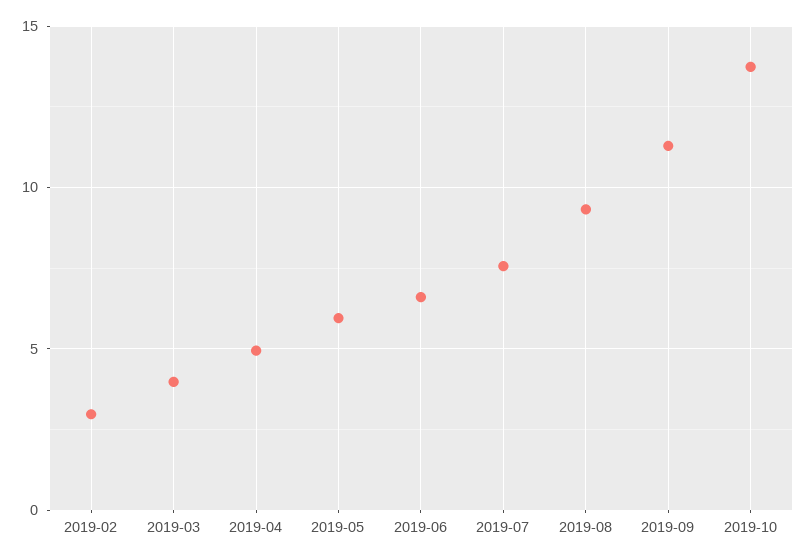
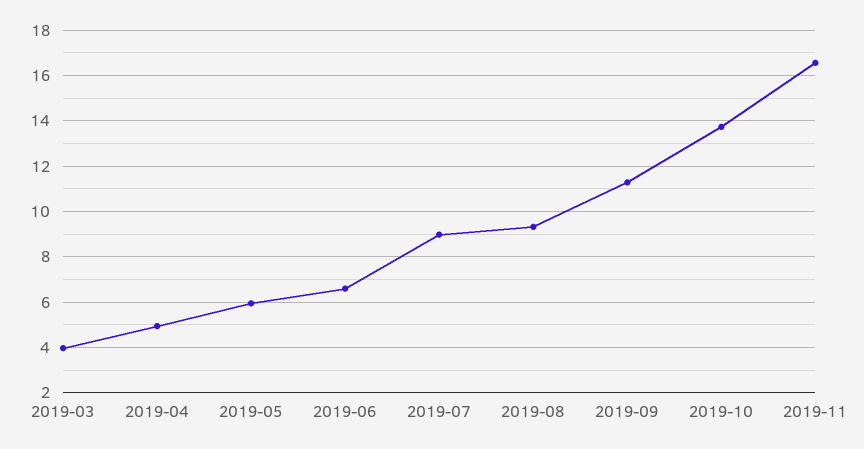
2019-02: 3 -> none
2019-07: 7.5 -> 9
2019-11: none -> 16.5

